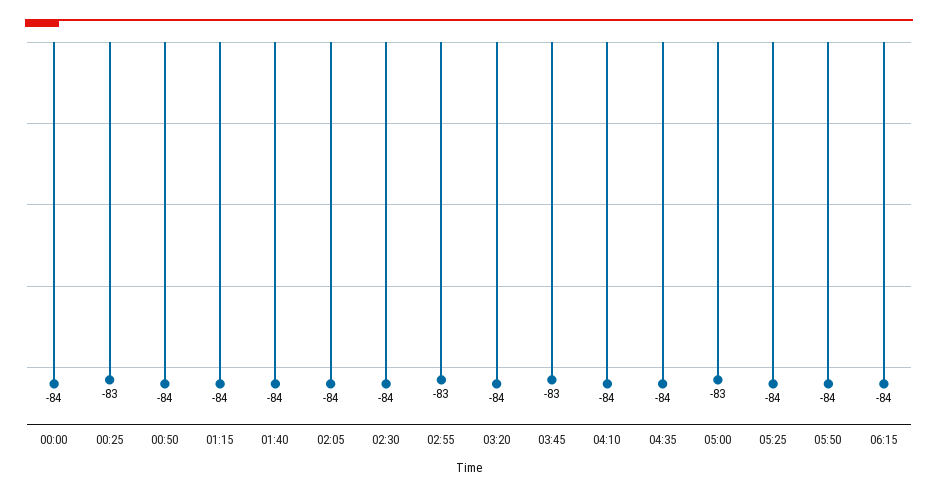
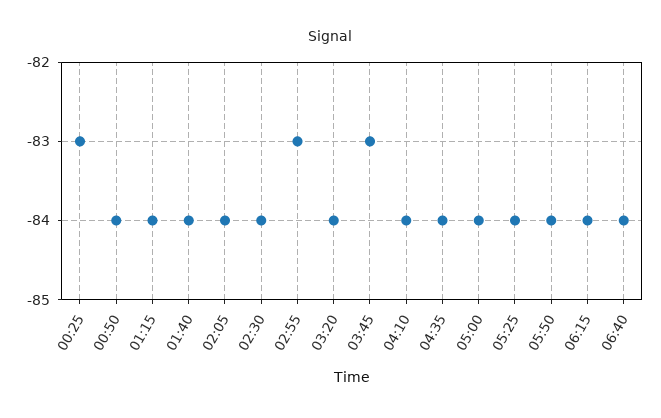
00:00: -84 -> none
05:00: -83 -> -84
06:40: none -> -84

